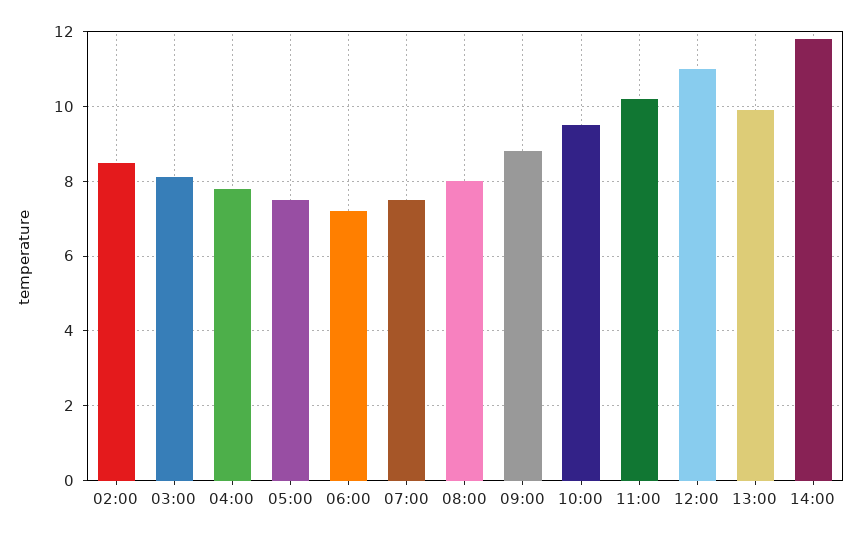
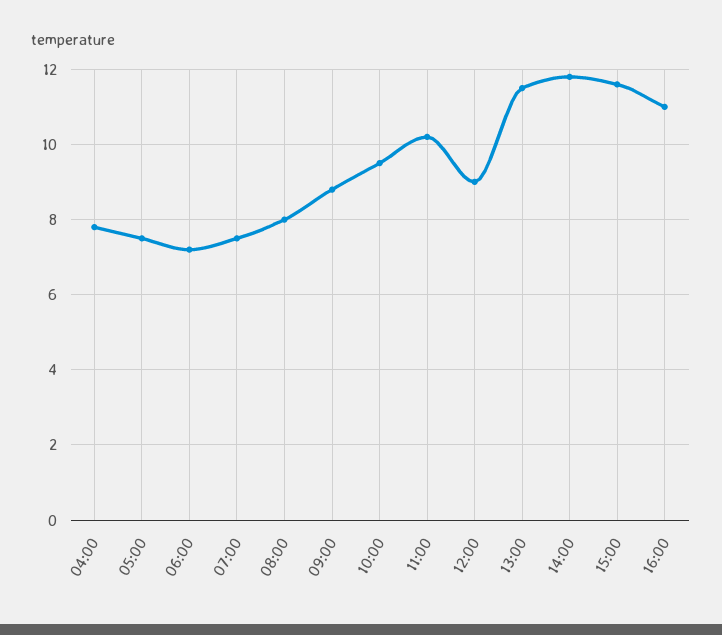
02:00: 8.5 -> none
03:00: 8 -> none
12:00: 11 -> 9
13:00: 10 -> 11.5
15:00: none -> 11.5
16:00: none -> 11

